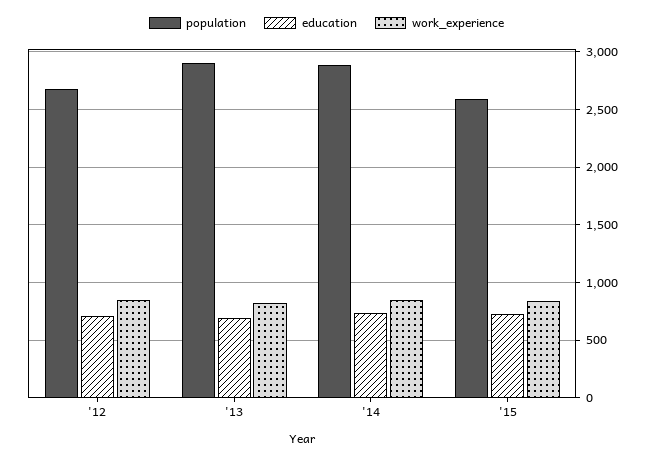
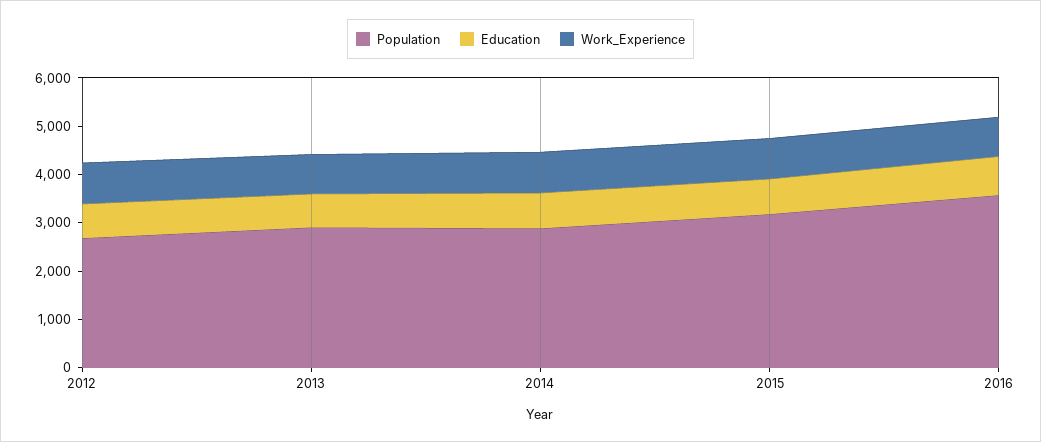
population, '15: 2600 -> 3200
population, 2016: none -> 3600
education, 2016: none -> 800
work_experience, 2016: none -> 800

